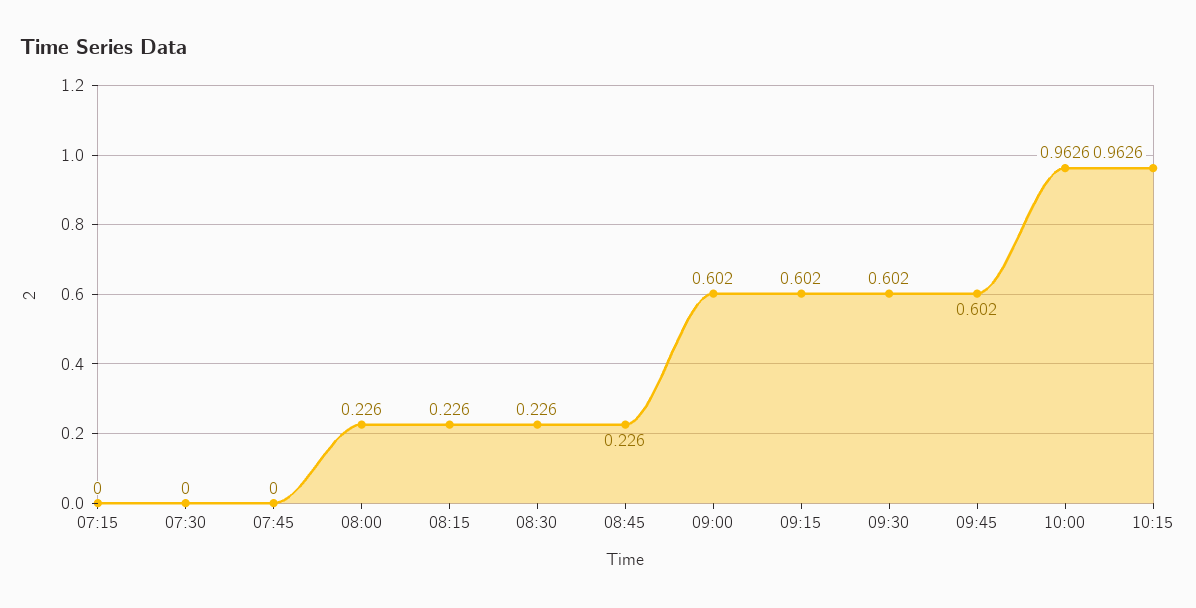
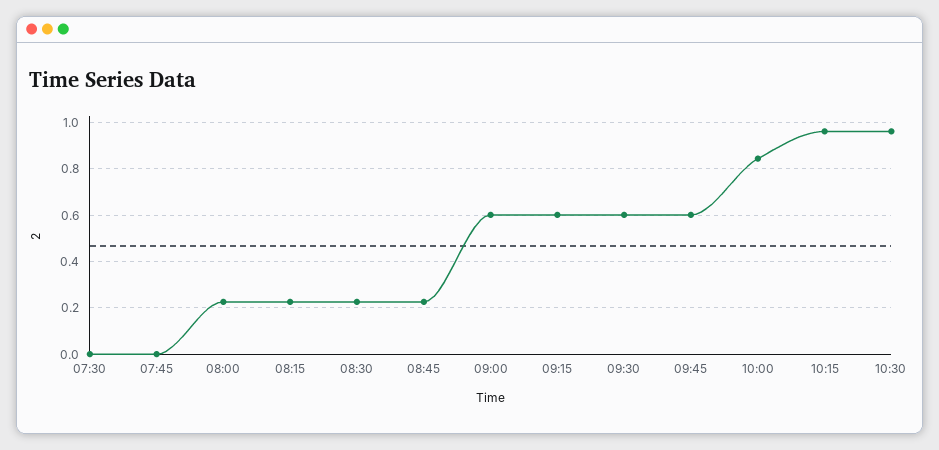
07:15: 0 -> none
10:00: 0.9626 -> 0.85
10:30: none -> 0.95

